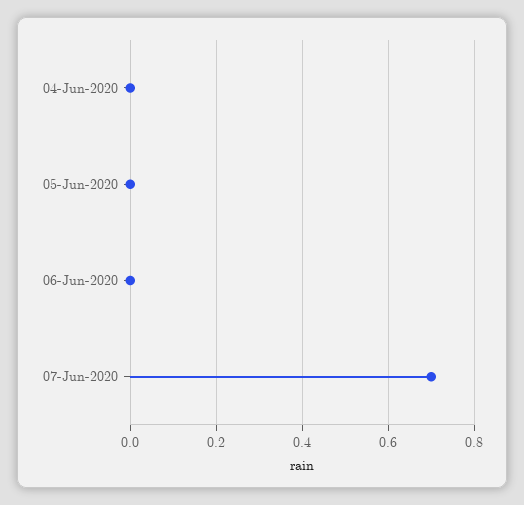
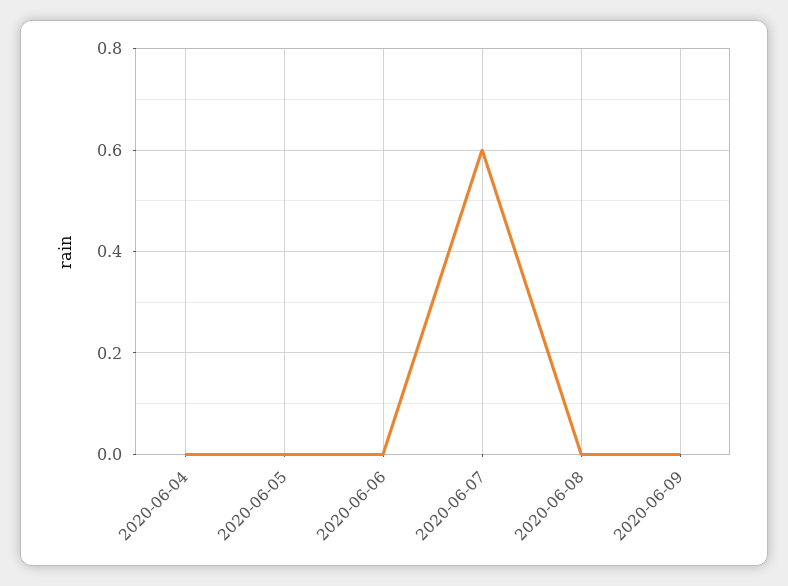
07-Jun-2020: 0.7 -> 0.6
2020-06-08: none -> 0
2020-06-09: none -> 0

